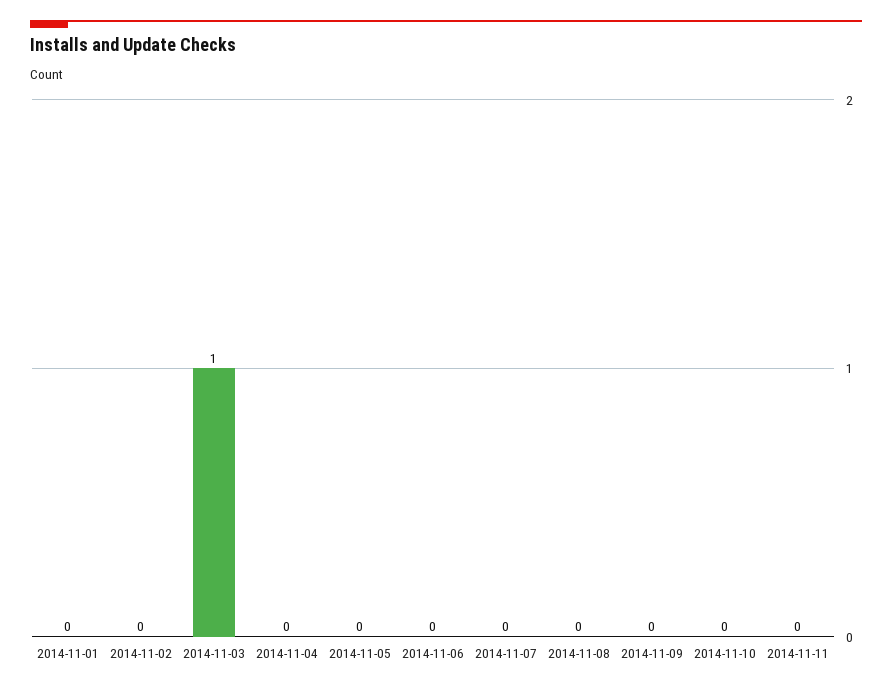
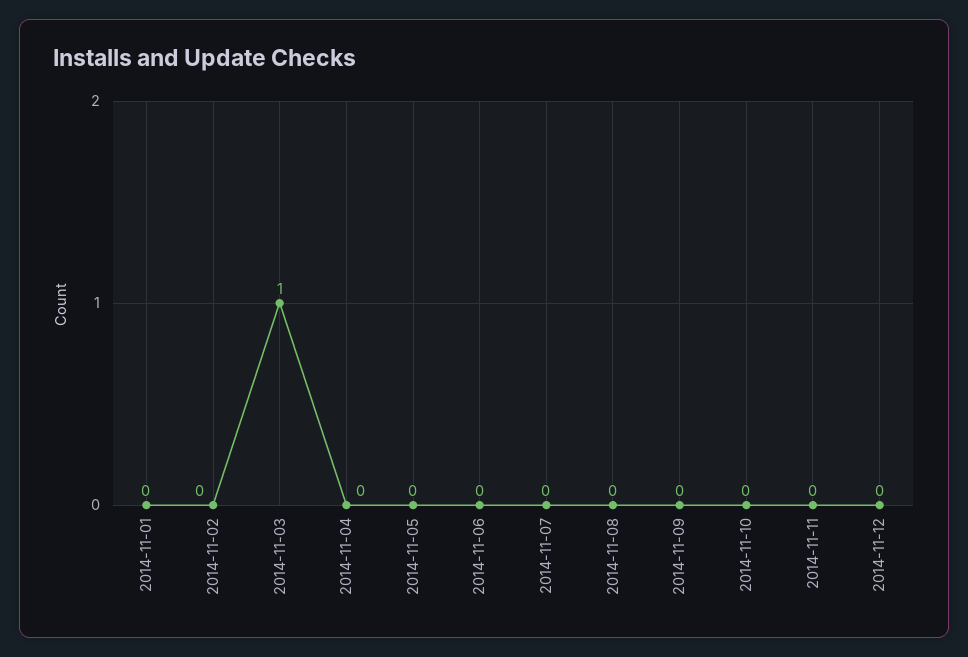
2014-11-12: none -> 0

